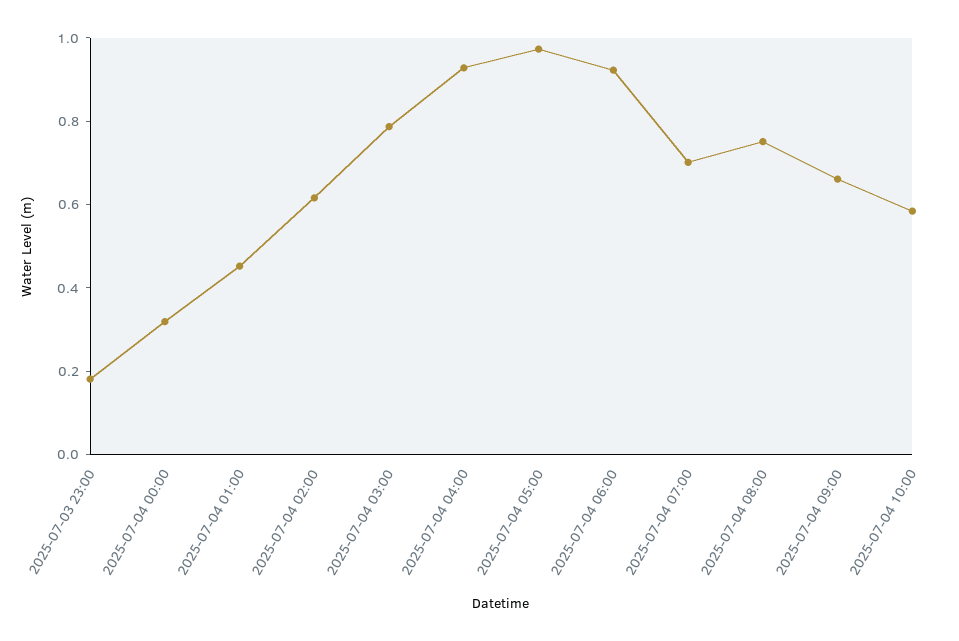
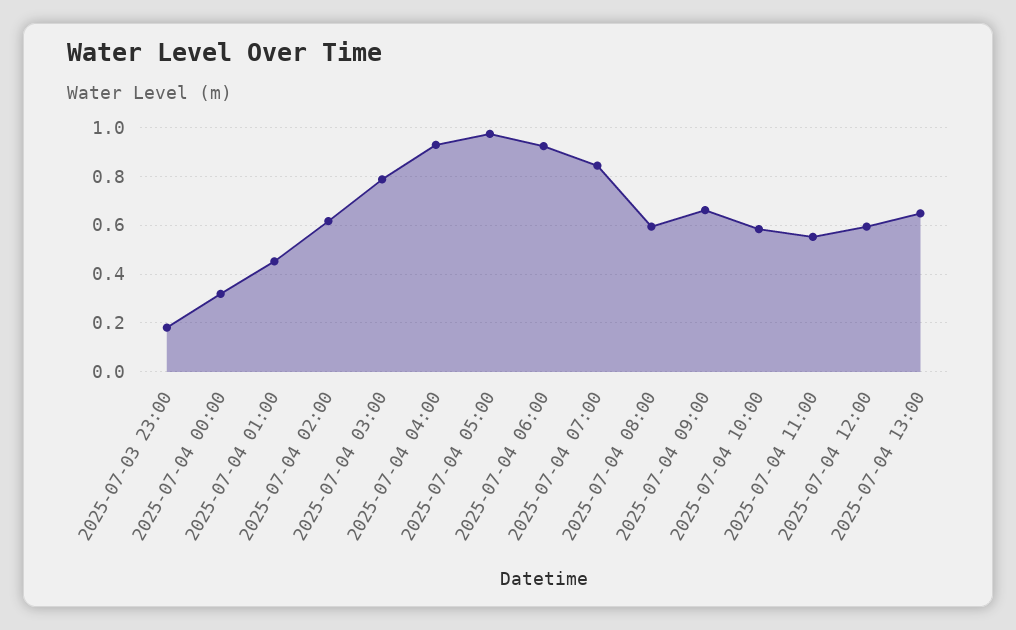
2025-07-04 07:00: 0.7 -> 0.85
2025-07-04 08:00: 0.75 -> 0.6
2025-07-04 11:00: none -> 0.55
2025-07-04 12:00: none -> 0.6
2025-07-04 13:00: none -> 0.65

